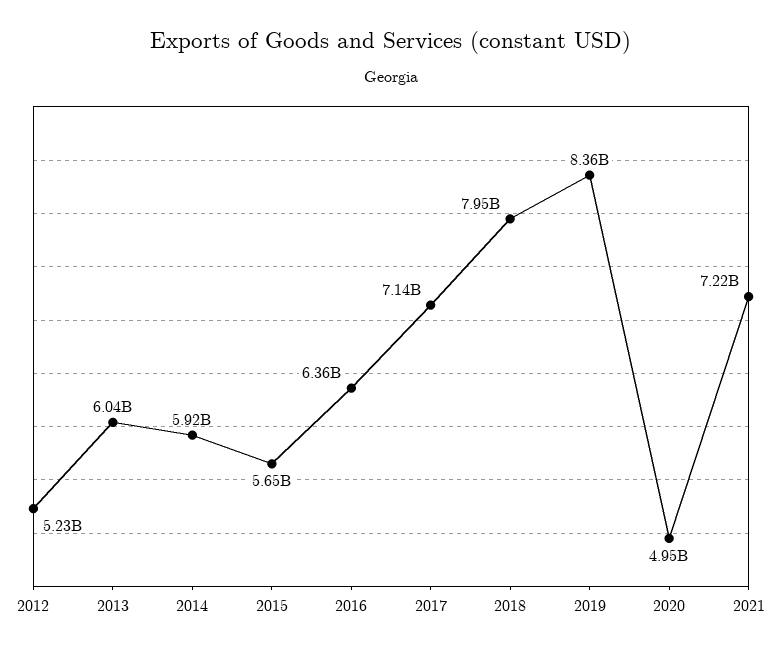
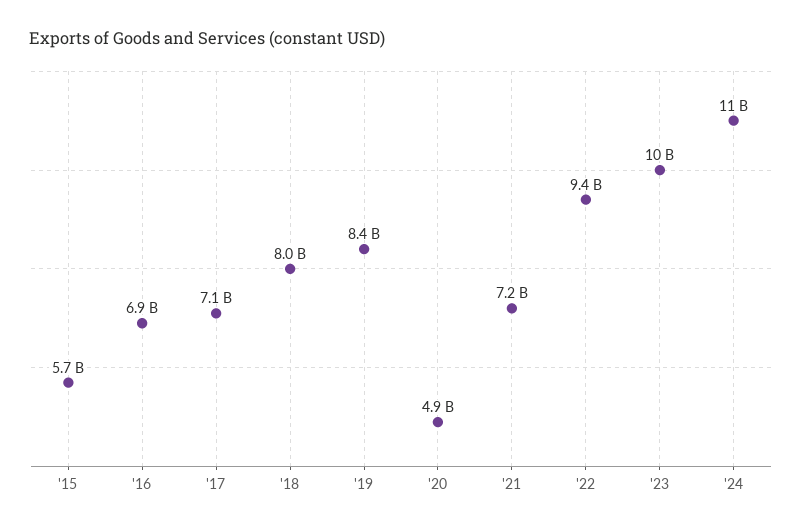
2012: 5230000000 -> none
2013: 6040000000 -> none
2014: 5920000000 -> none
2016: 6360000000 -> 6900000000
'22: none -> 9400000000
'23: none -> 10000000000
'24: none -> 11000000000

